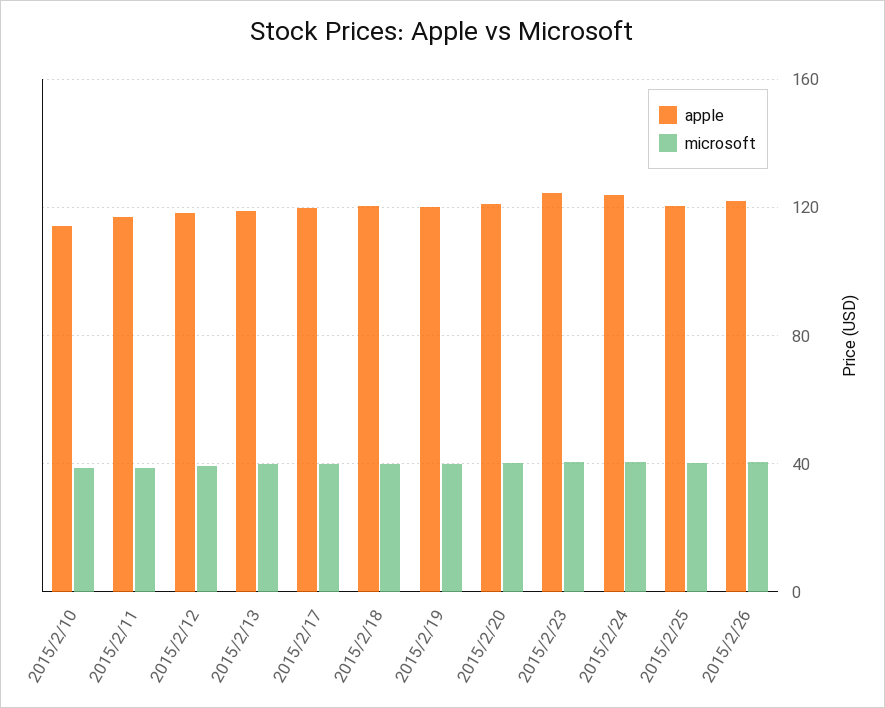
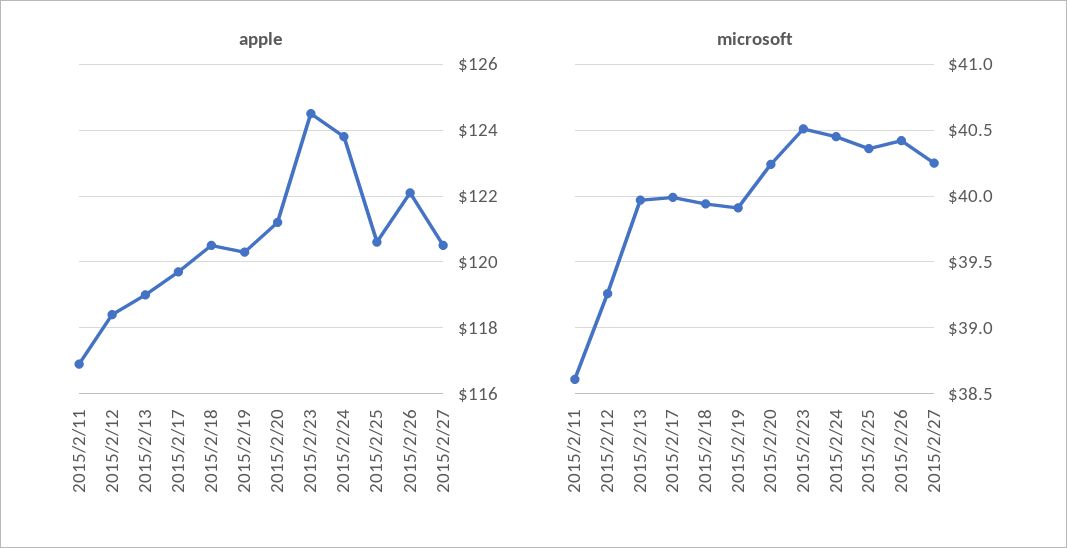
apple, 2015/2/10: 115 -> none
microsoft, 2015/2/10: 40 -> none
apple, 2015/2/27: none -> 120.5
microsoft, 2015/2/27: none -> 40.25

